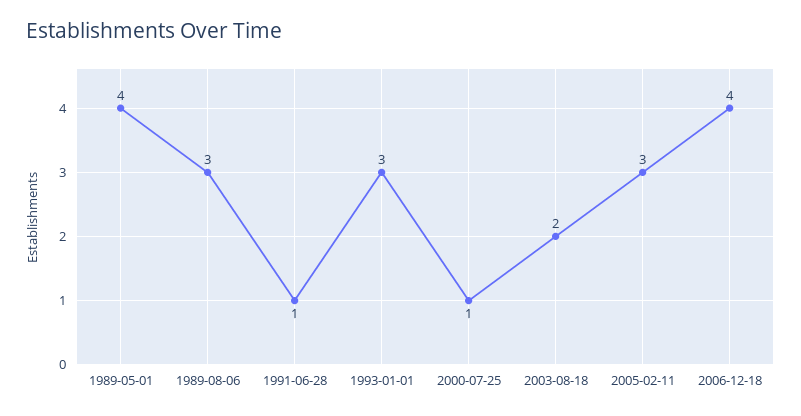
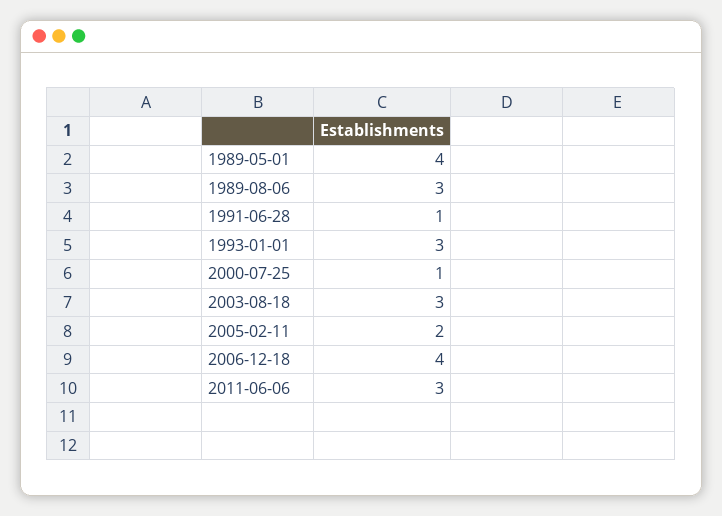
2003-08-18: 2 -> 3
2005-02-11: 3 -> 2
2011-06-06: none -> 3

